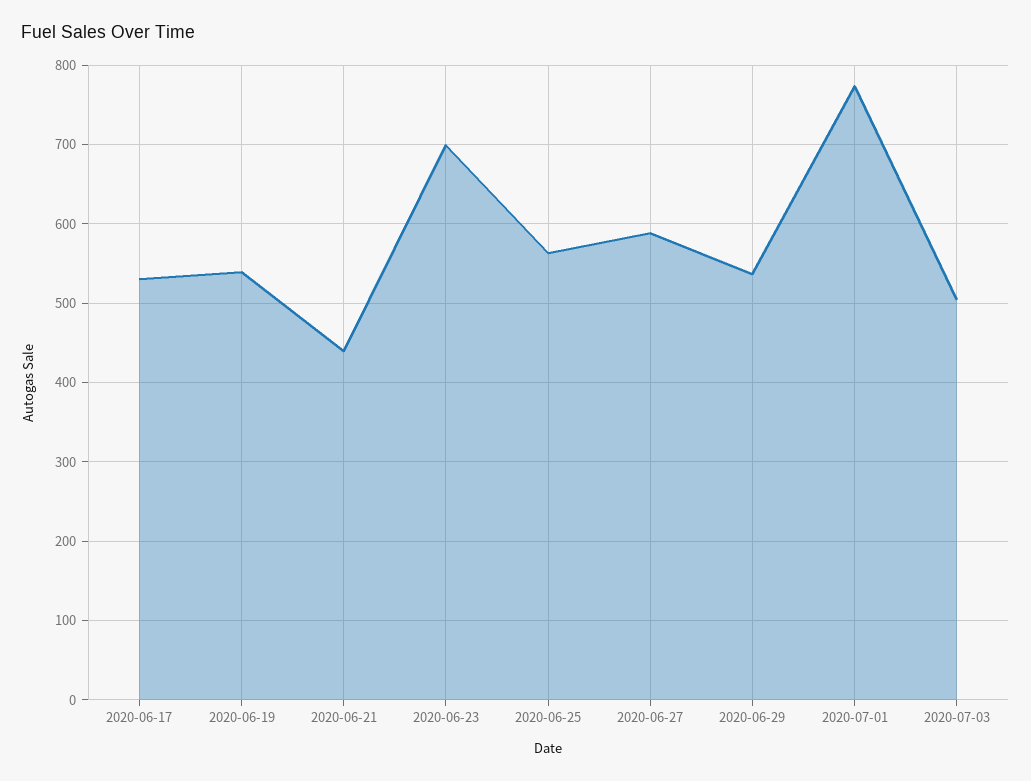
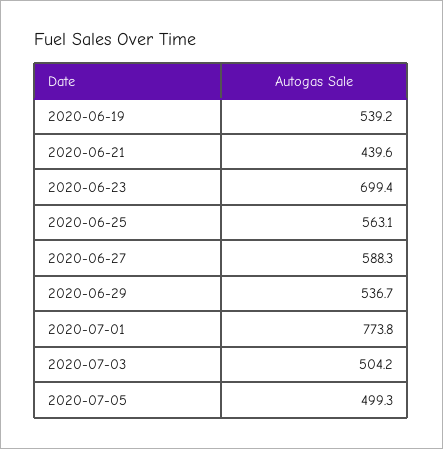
2020-06-17: 530 -> none
2020-07-05: none -> 499.3

